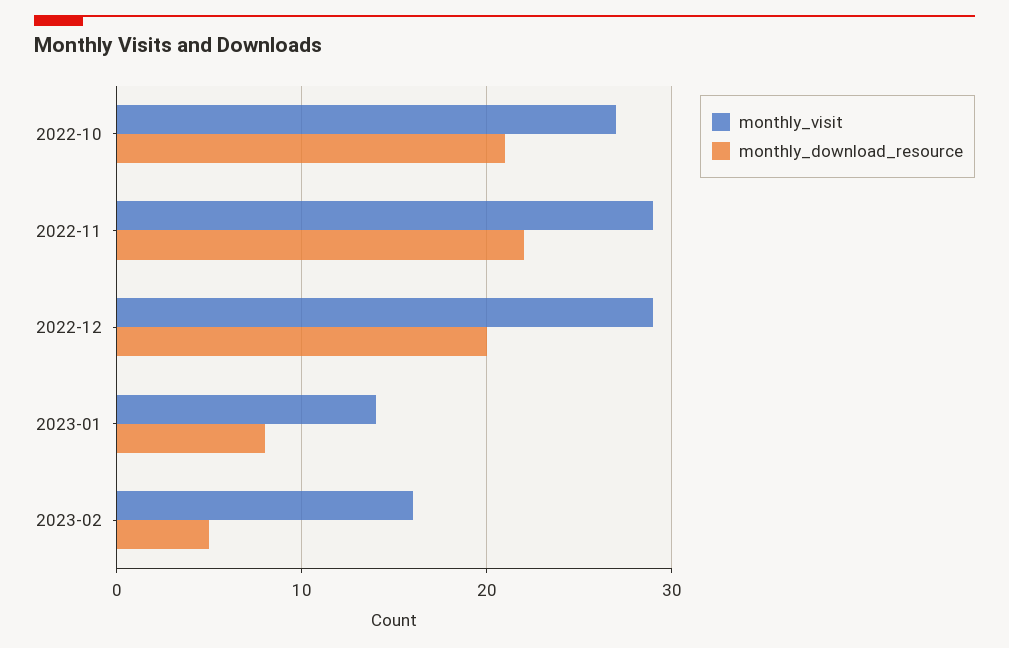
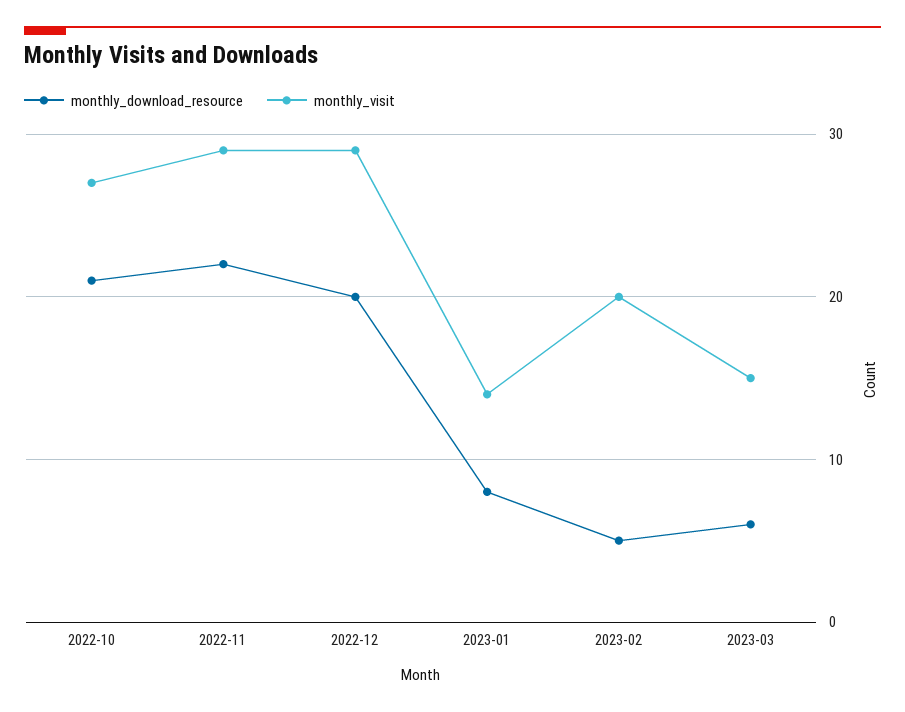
monthly_visit, 2023-02: 16 -> 20
monthly_download_resource, 2023-03: none -> 6
monthly_visit, 2023-03: none -> 15

